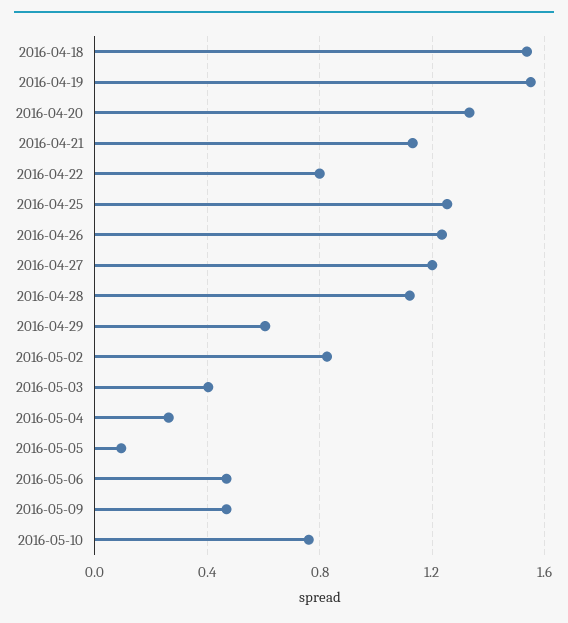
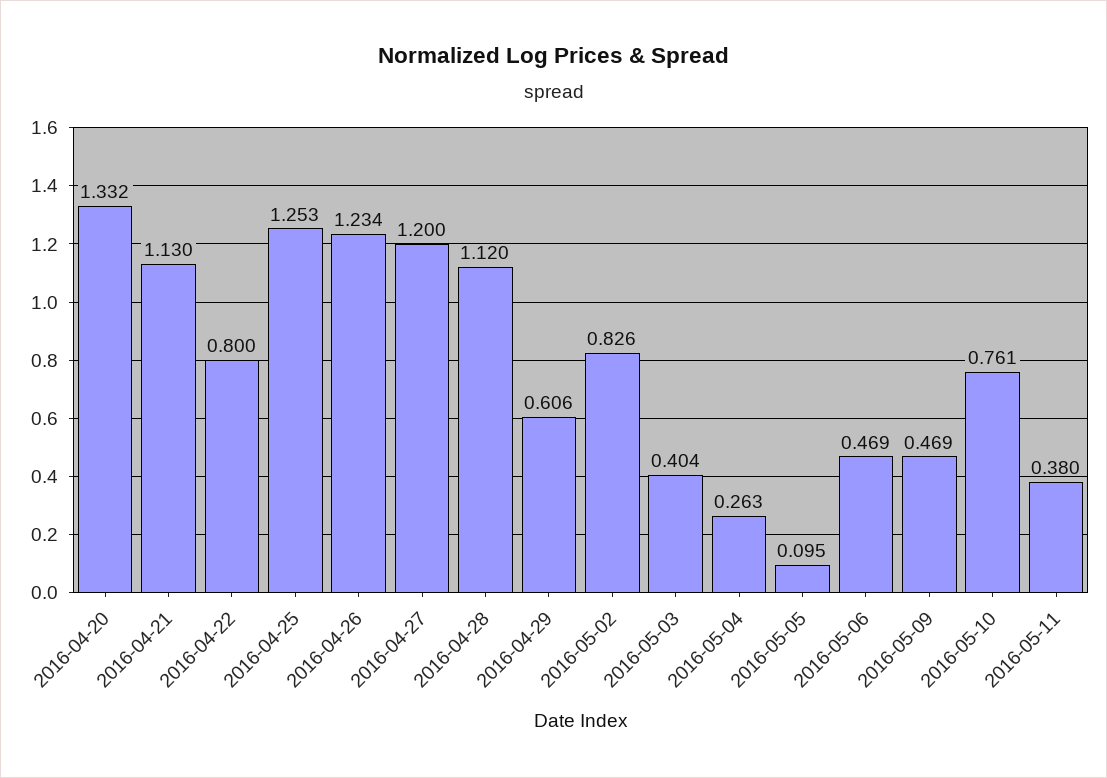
2016-04-18: 1.55 -> none
2016-04-19: 1.55 -> none
2016-05-11: none -> 0.38

